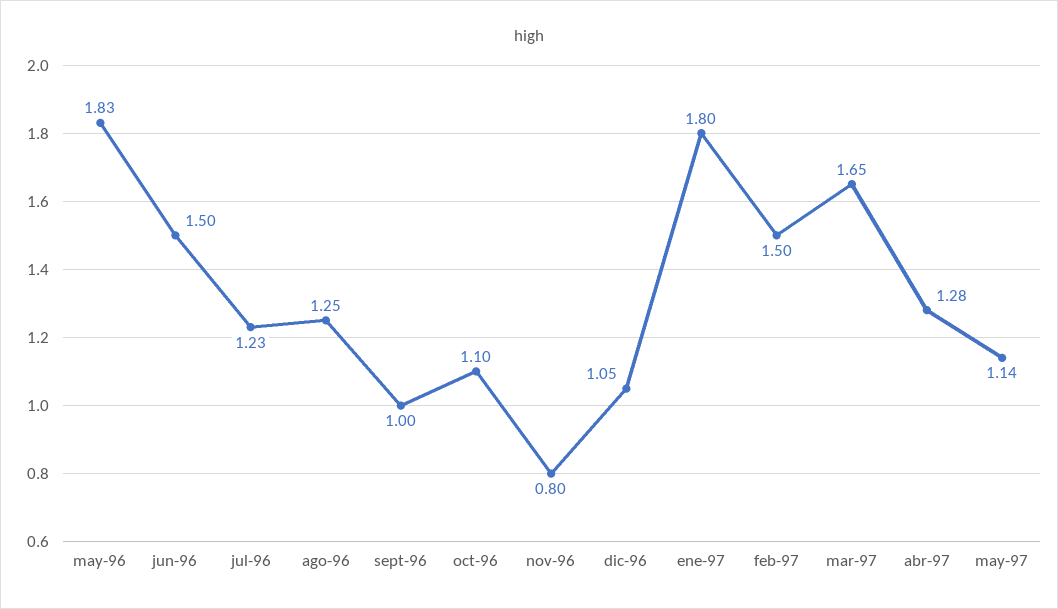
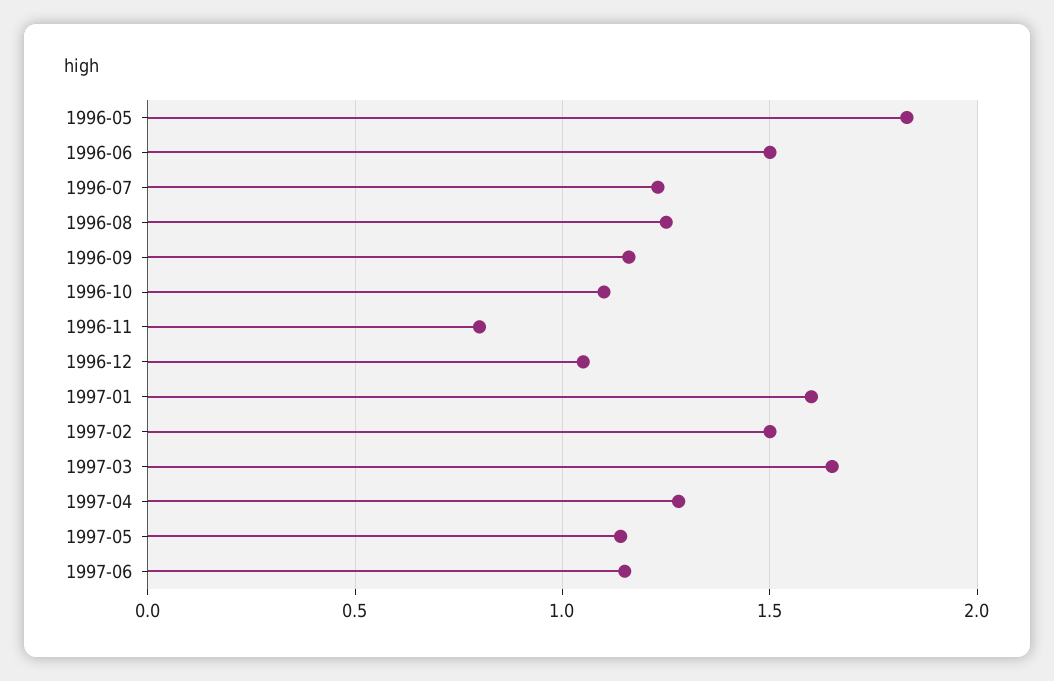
sept-96: 1 -> 1.15
ene-97: 1.8 -> 1.6
1997-06: none -> 1.15

